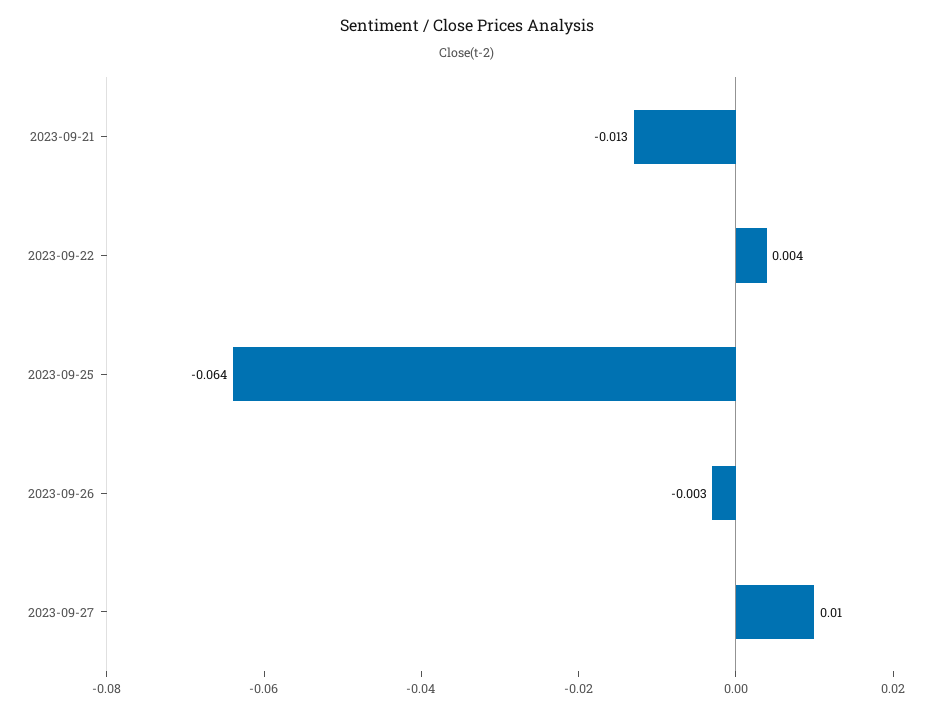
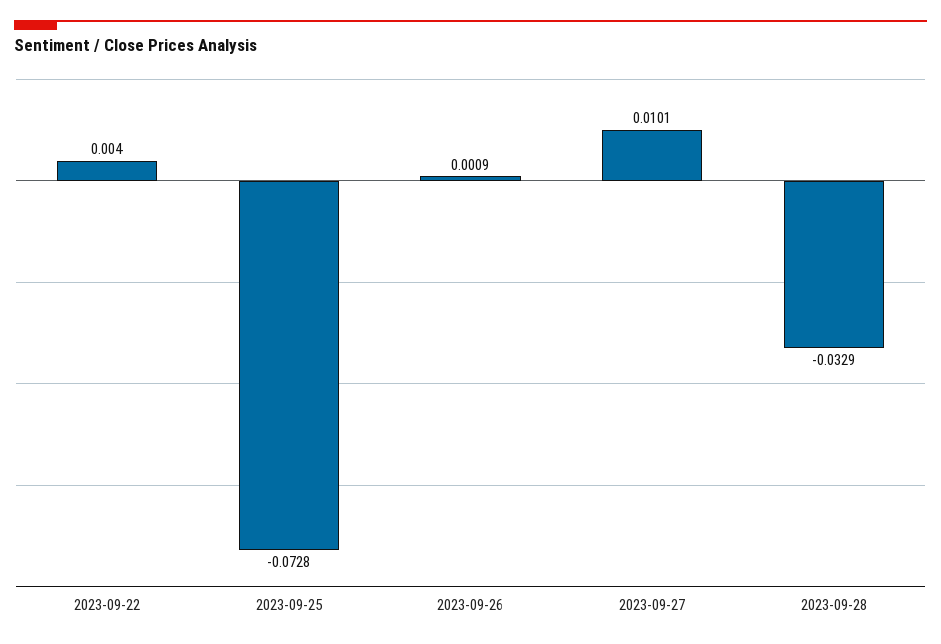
2023-09-21: -0.013 -> none
2023-09-25: -0.064 -> -0.0728
2023-09-26: -0.003 -> 0.0009
2023-09-28: none -> -0.0329

